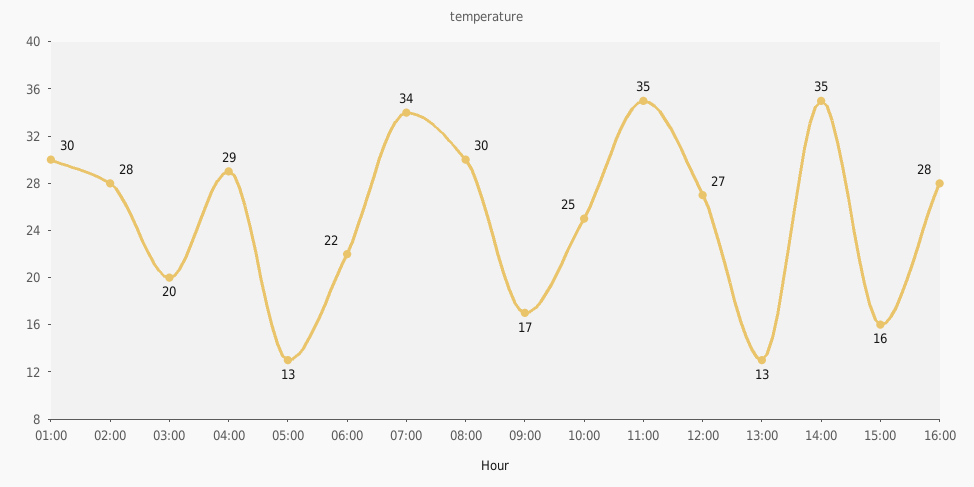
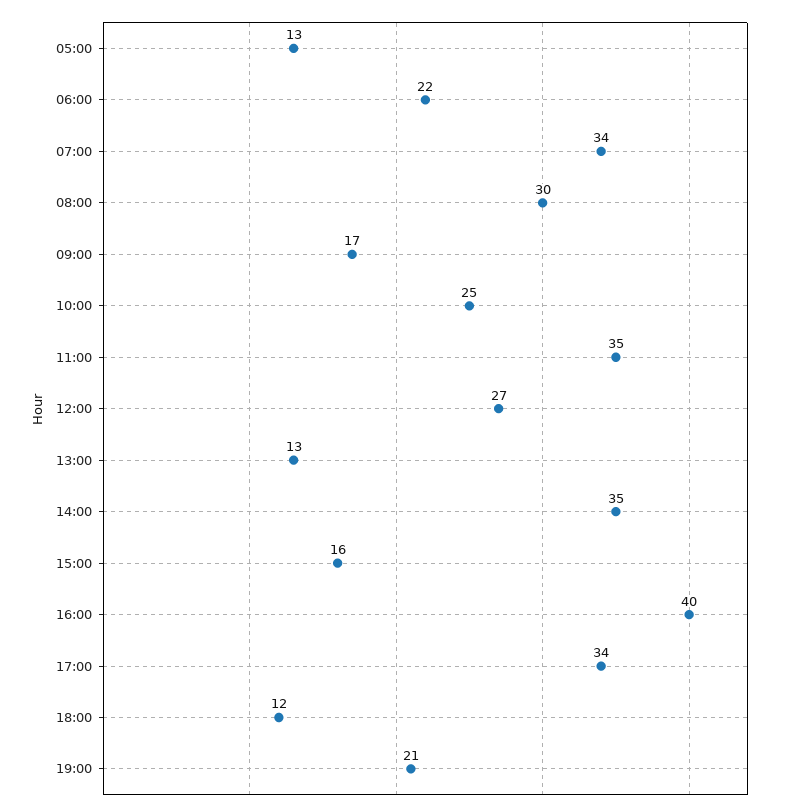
01:00: 30 -> none
02:00: 28 -> none
03:00: 20 -> none
04:00: 29 -> none
16:00: 28 -> 40
17:00: none -> 34
18:00: none -> 12
19:00: none -> 21

